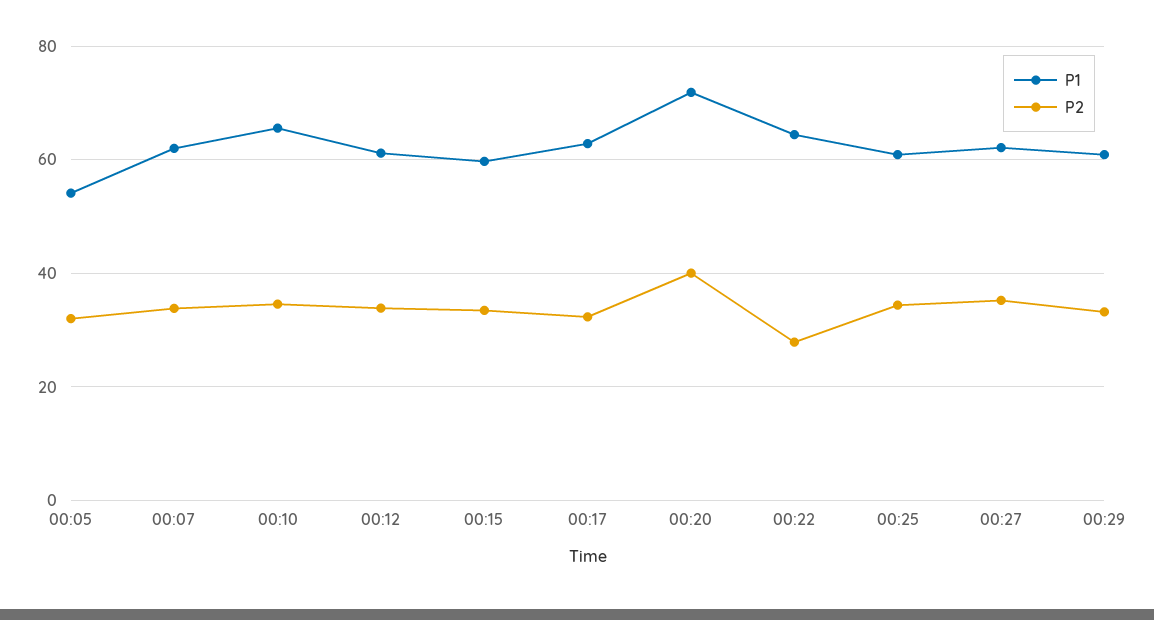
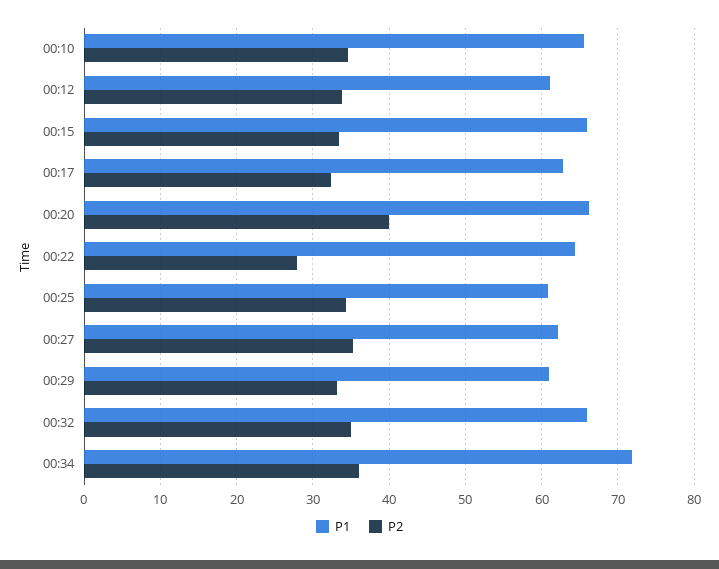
P1, 00:05: 54 -> none
P2, 00:05: 32 -> none
P1, 00:07: 62 -> none
P2, 00:07: 34 -> none
P1, 00:15: 60 -> 66
P1, 00:20: 72 -> 66
P1, 00:32: none -> 66
P2, 00:32: none -> 35
P1, 00:34: none -> 72
P2, 00:34: none -> 36

